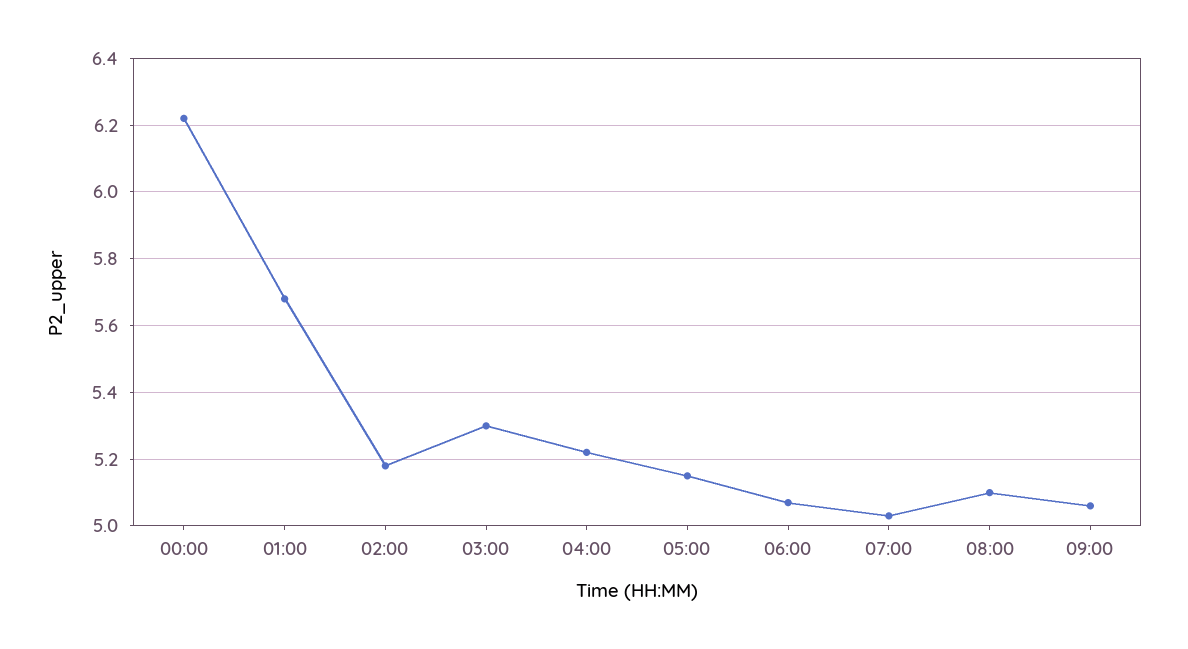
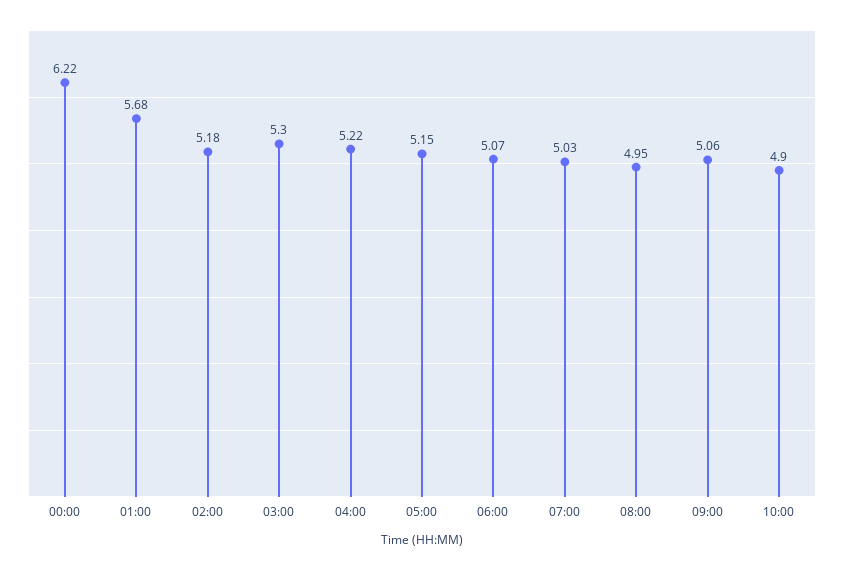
08:00: 5.1 -> 4.95
10:00: none -> 4.9

